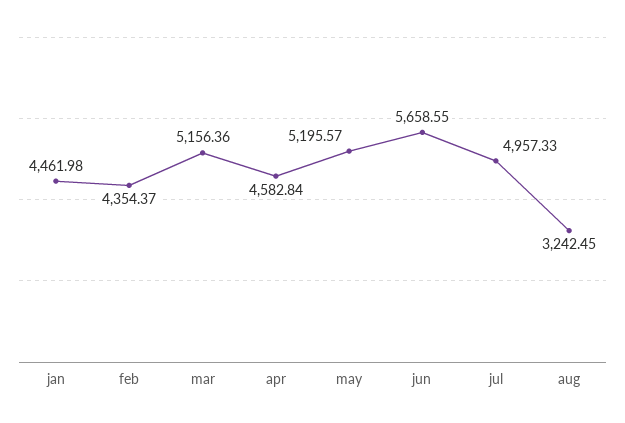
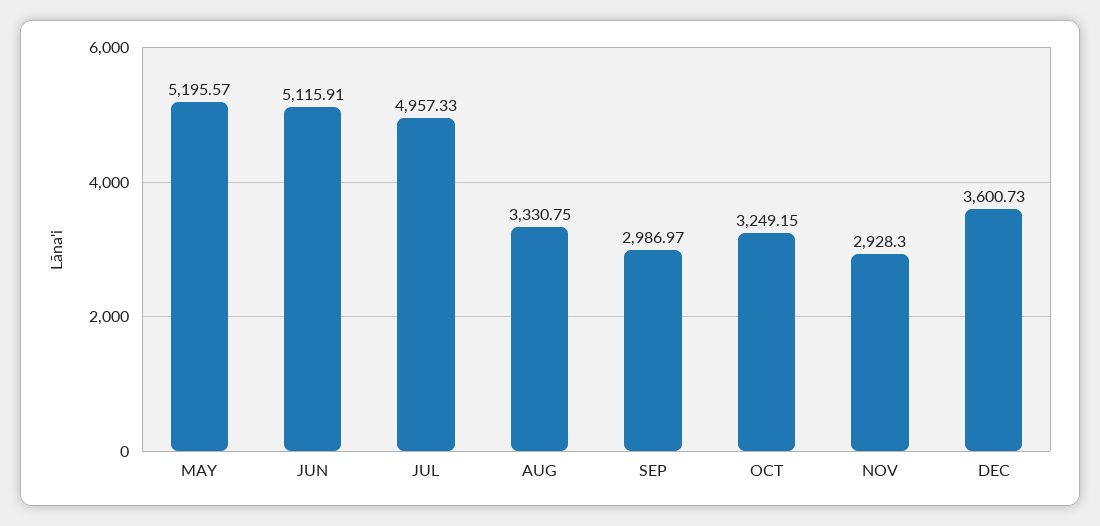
jan: 4461.98 -> none
feb: 4354.37 -> none
mar: 5156.36 -> none
apr: 4582.84 -> none
jun: 5658.55 -> 5115.91
aug: 3242.45 -> 3330.75
SEP: none -> 2986.97
OCT: none -> 3249.15
NOV: none -> 2928.3
DEC: none -> 3600.73

